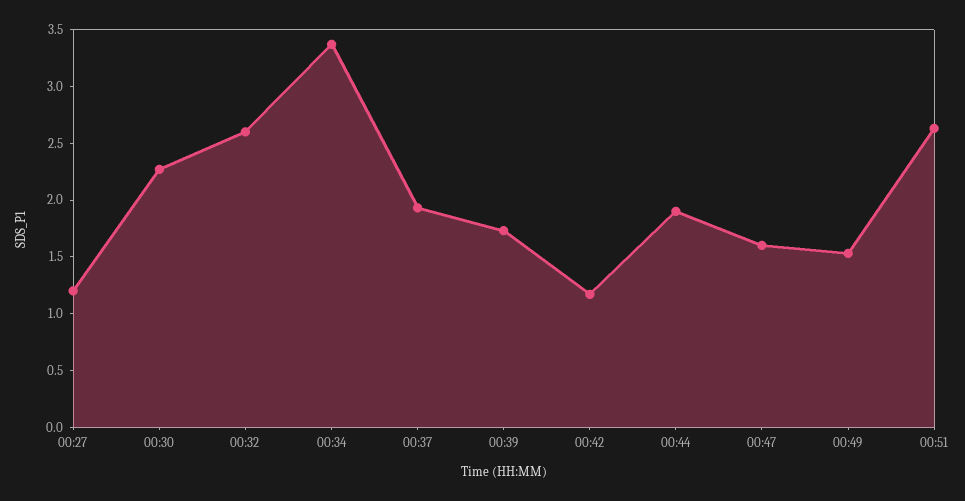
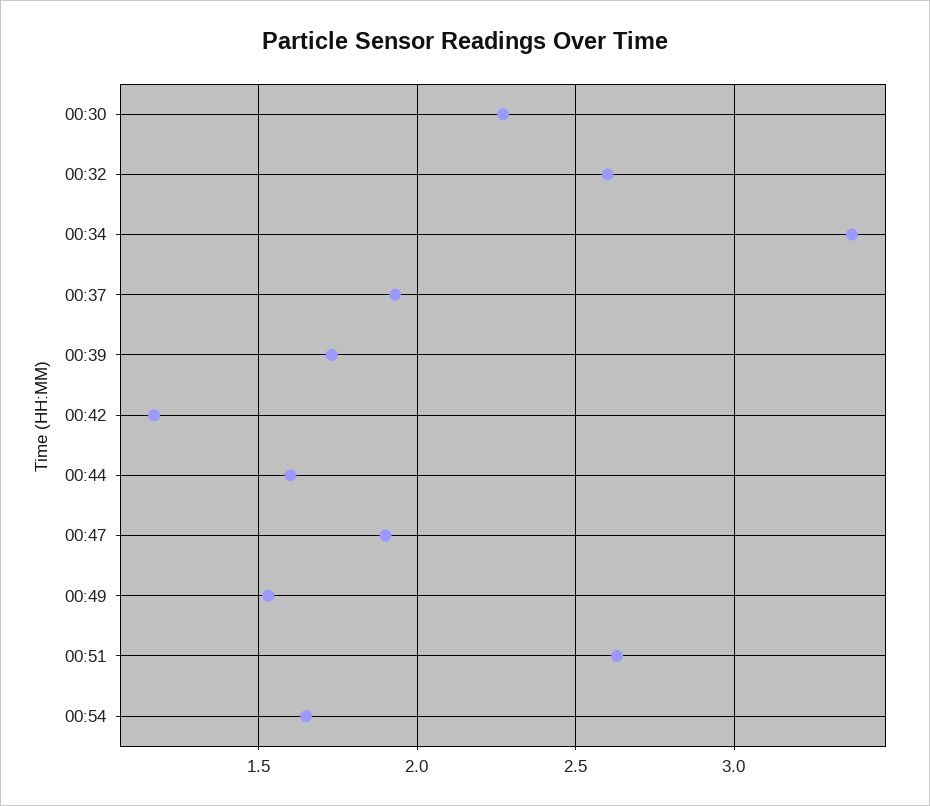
00:27: 1.2 -> none
00:44: 1.9 -> 1.6
00:47: 1.6 -> 1.9
00:54: none -> 1.65

